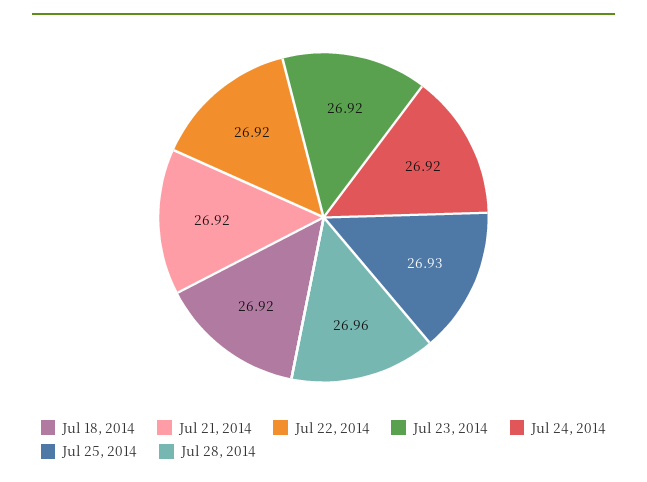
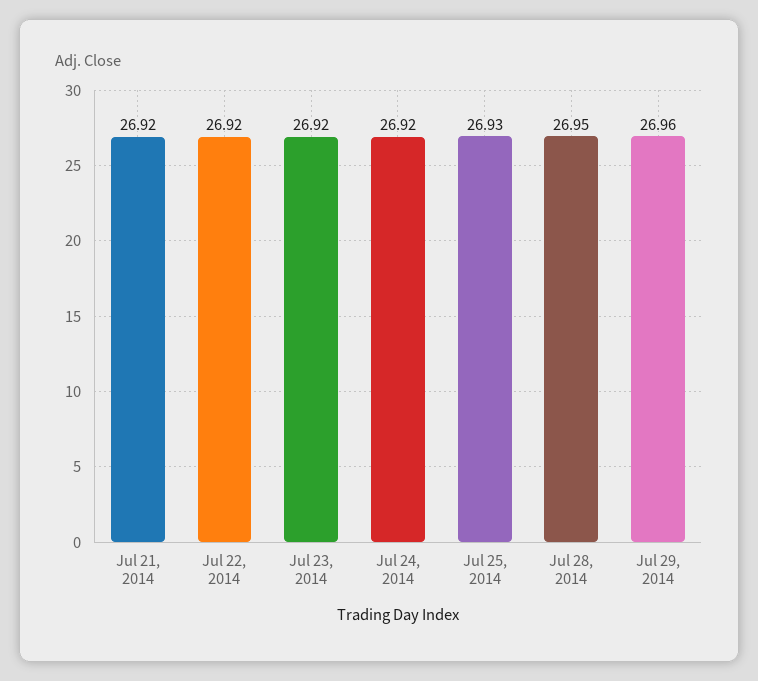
Jul 18, 2014: 26.92 -> none
Jul 28, 2014: 26.96 -> 26.95
Jul 29, 2014: none -> 26.96

